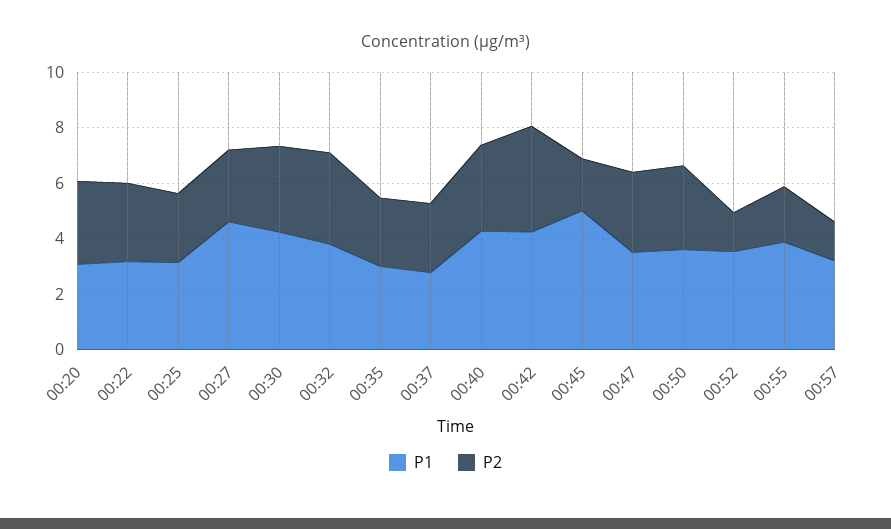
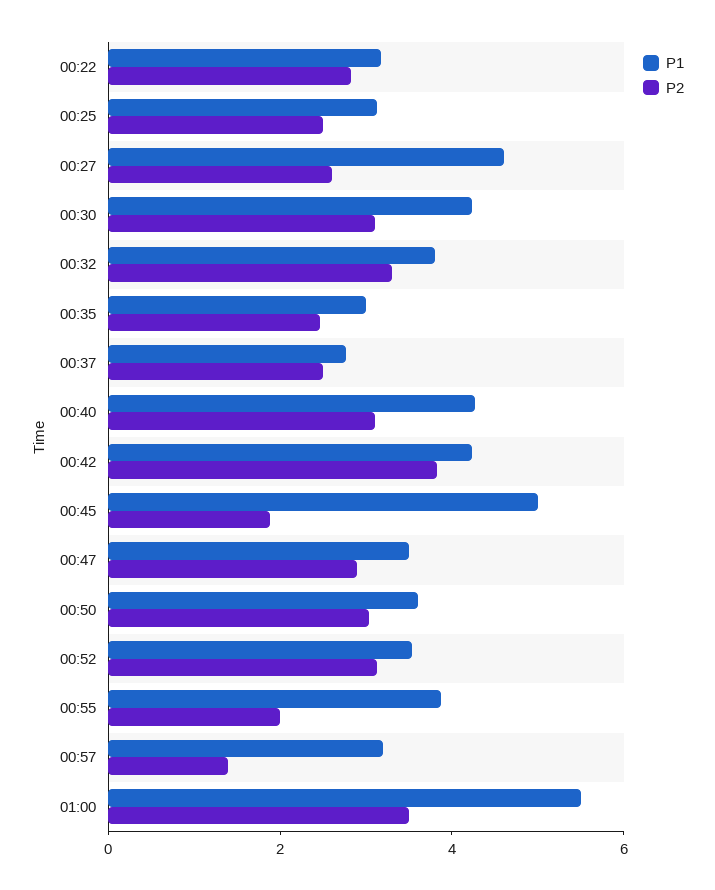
P1, 00:20: 3 -> none
P2, 00:20: 3 -> none
P2, 00:52: 1.5 -> 3
P1, 01:00: none -> 5.5
P2, 01:00: none -> 3.5

